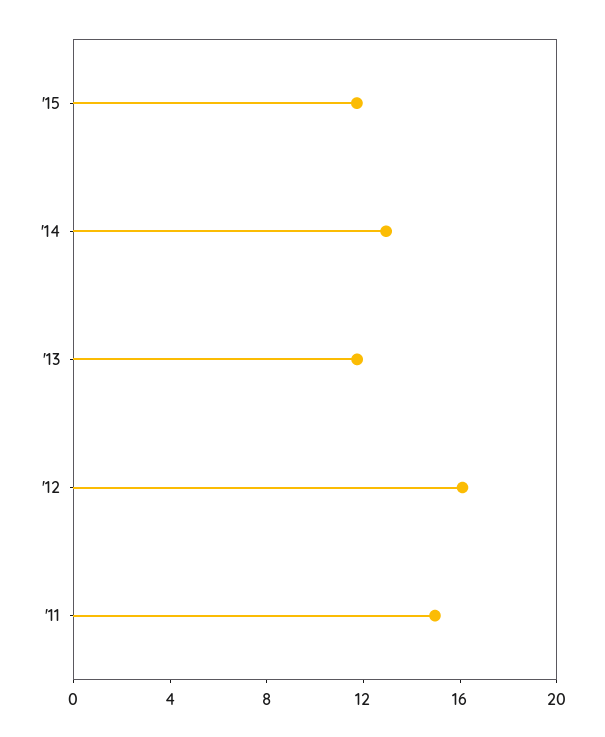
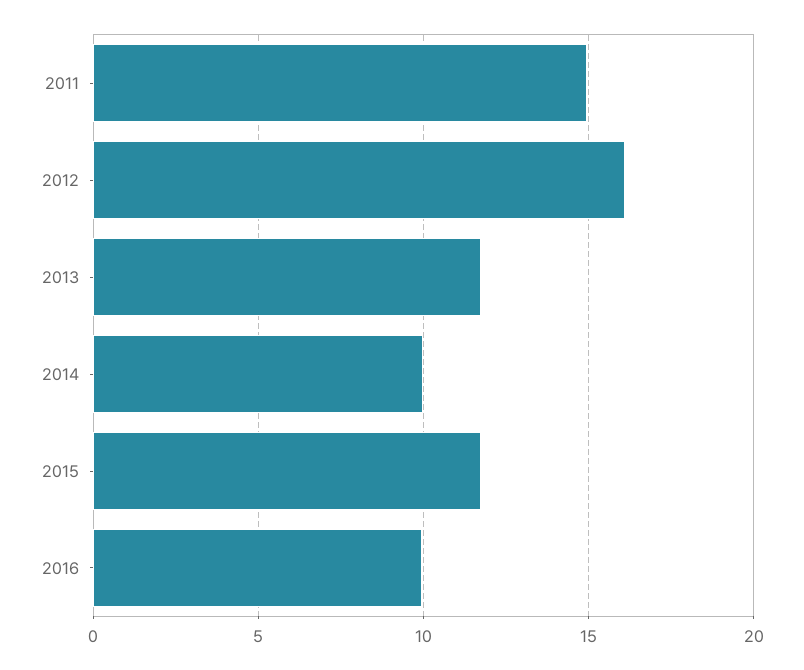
'14: 13 -> 10
2016: none -> 10

